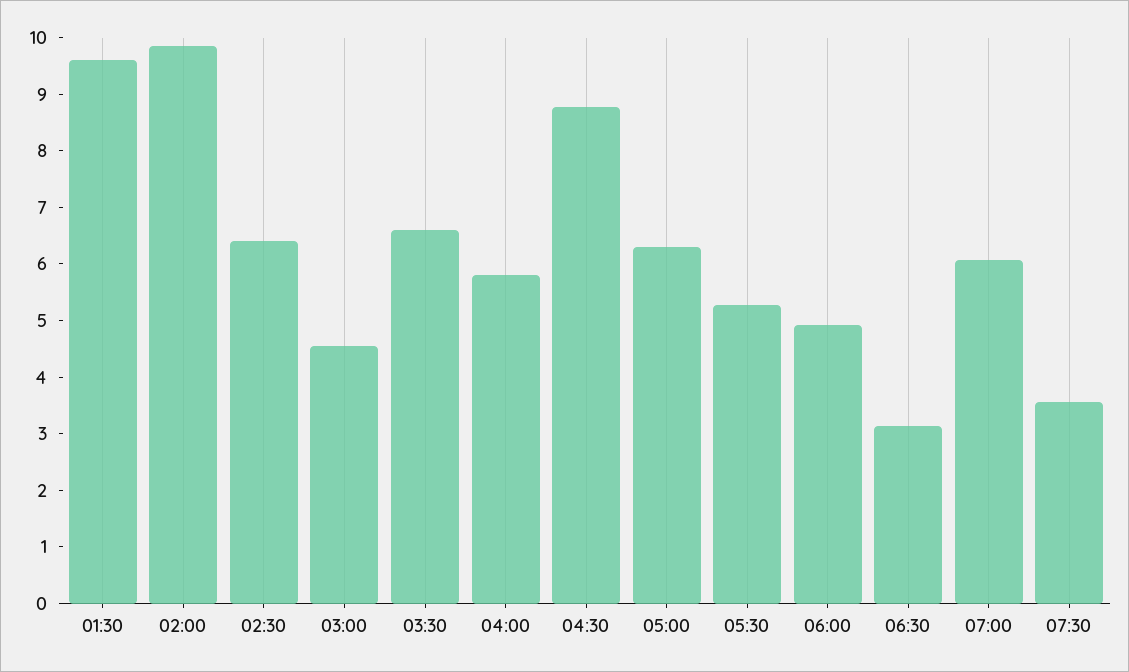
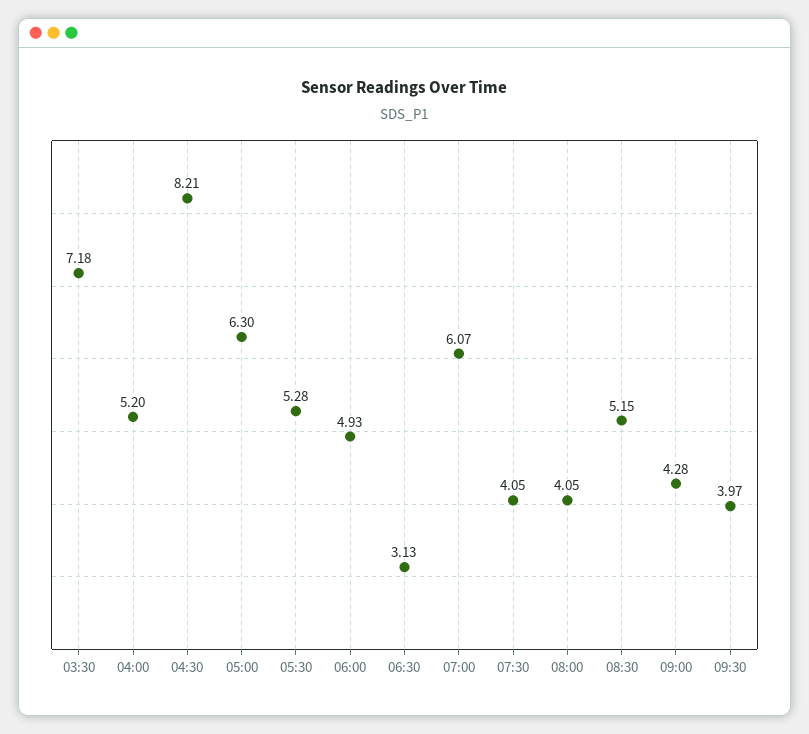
01:30: 9.6 -> none
02:00: 9.8 -> none
02:30: 6.4 -> none
03:00: 4.6 -> none
03:30: 6.6 -> 7.18
04:00: 5.8 -> 5.2
04:30: 8.8 -> 8.21
07:30: 3.6 -> 4.05
08:00: none -> 4.05
08:30: none -> 5.15
09:00: none -> 4.28
09:30: none -> 3.97

